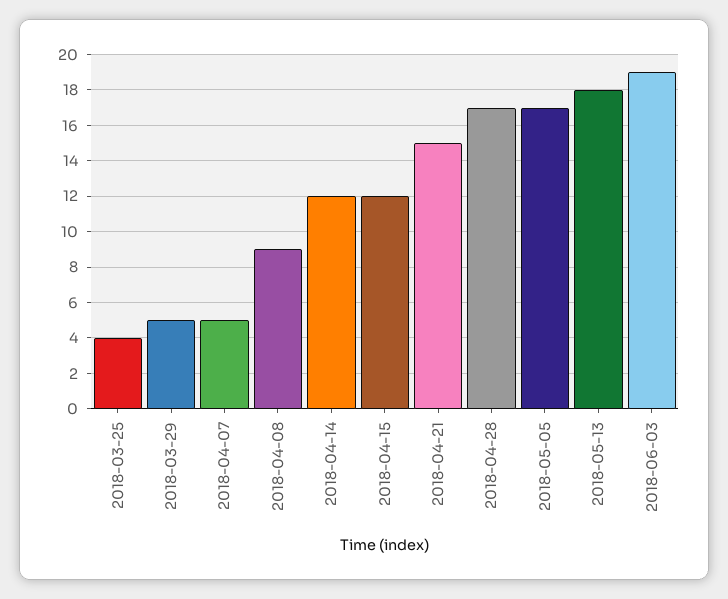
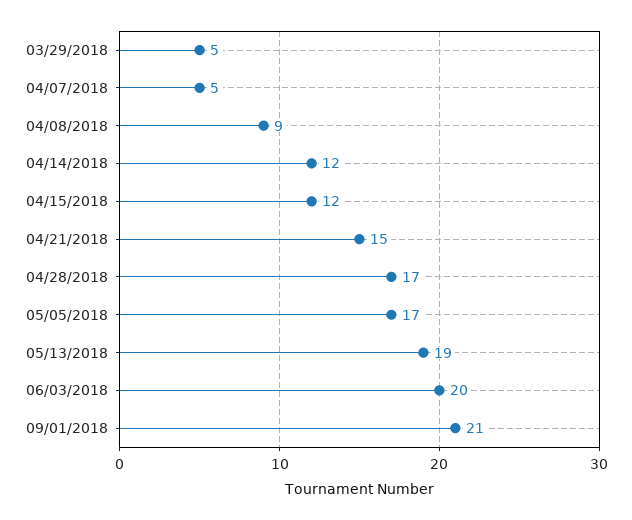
2018-03-25: 4 -> none
2018-05-13: 18 -> 19
2018-06-03: 19 -> 20
09/01/2018: none -> 21

